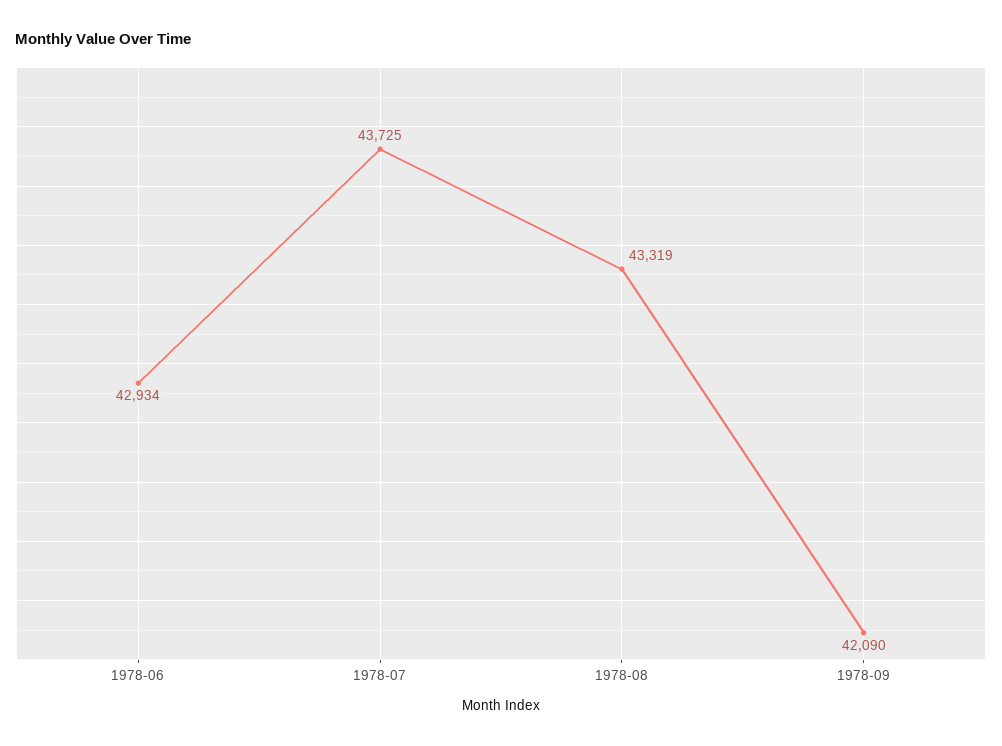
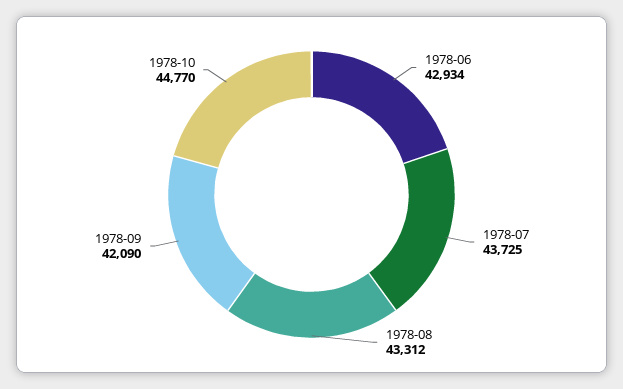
1978-08: 43319 -> 43312
1978-10: none -> 44770

